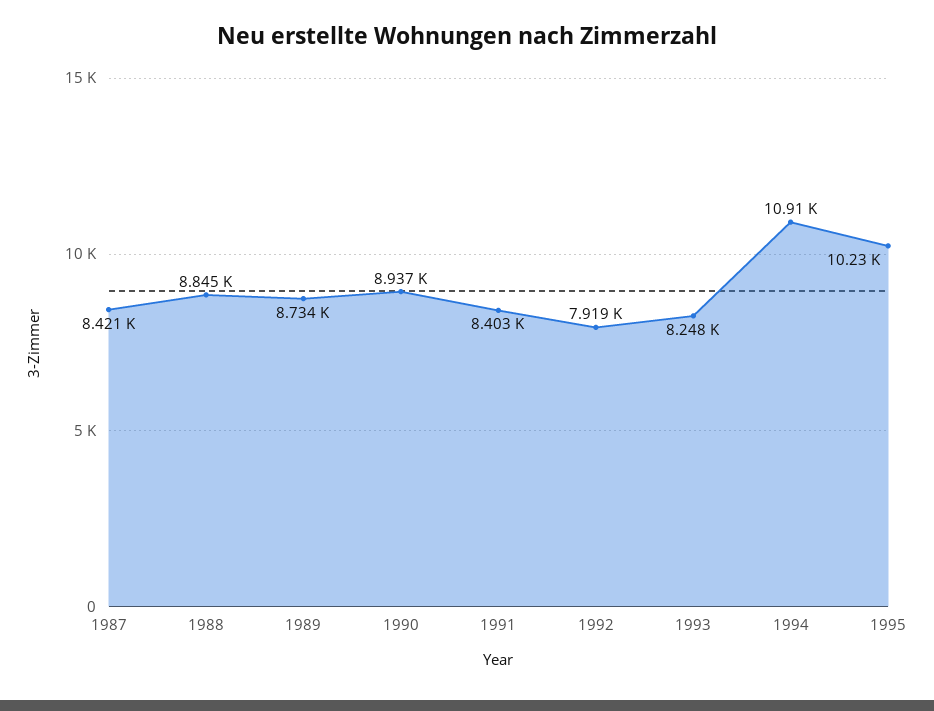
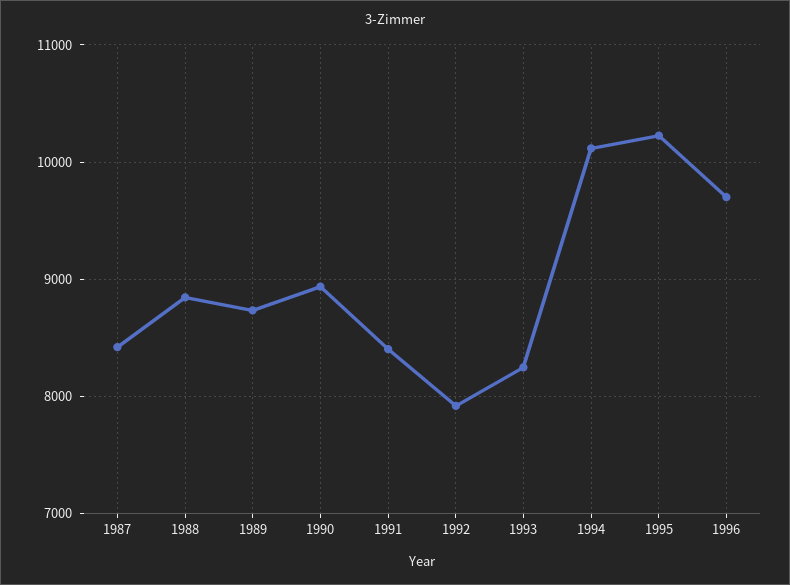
1994: 10910 -> 10100
1996: none -> 9700

